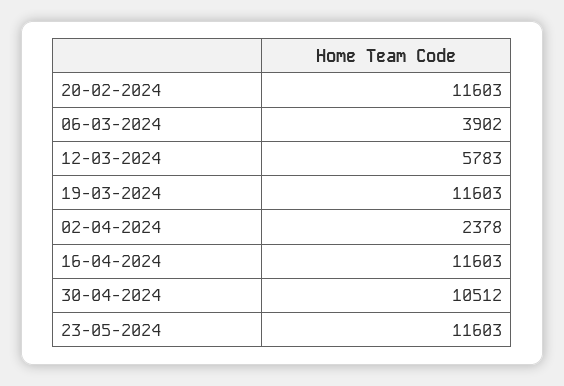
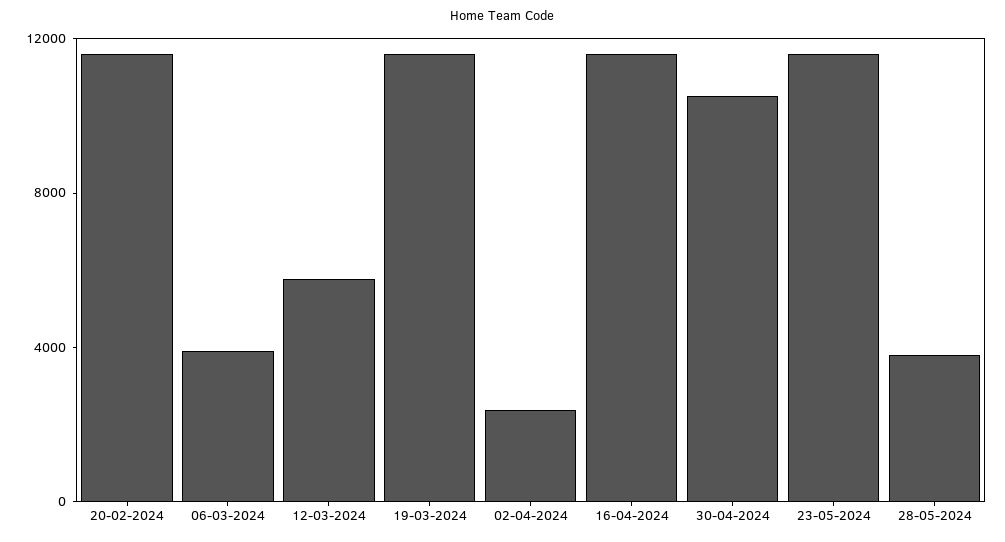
28-05-2024: none -> 4000

